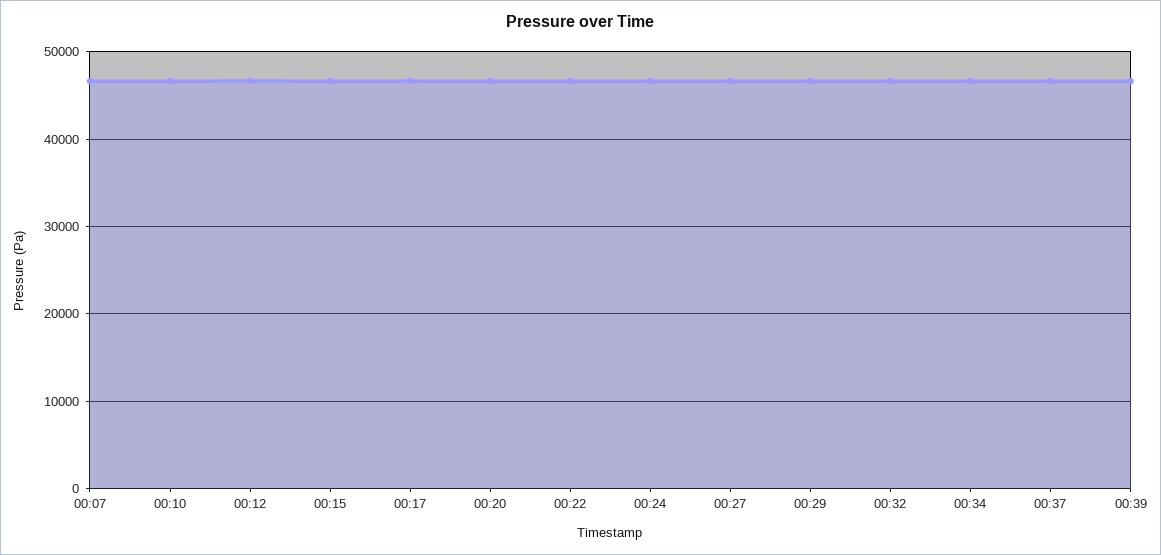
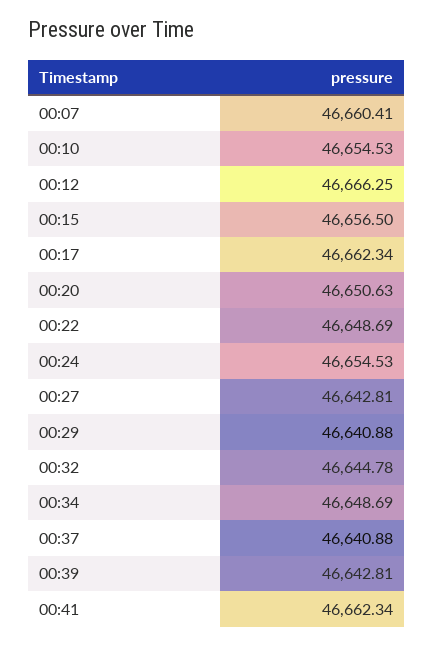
00:41: none -> 46662.34

